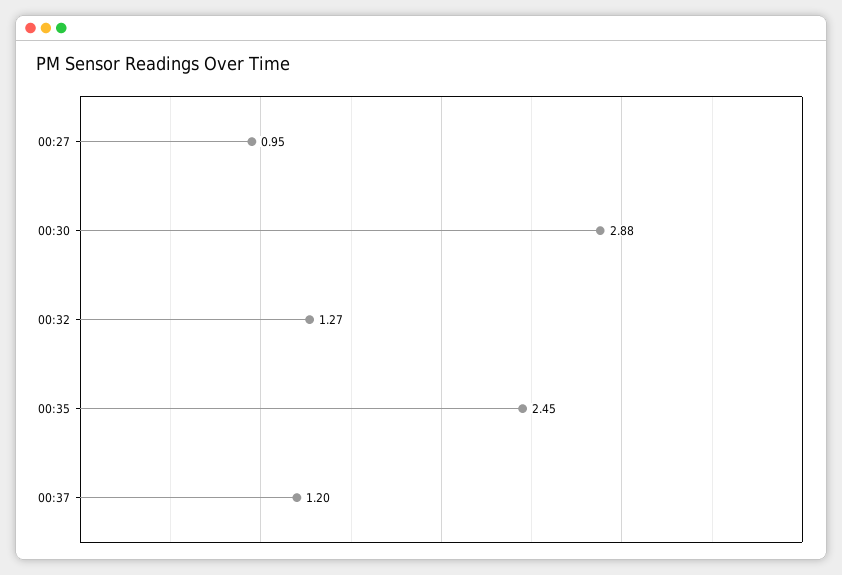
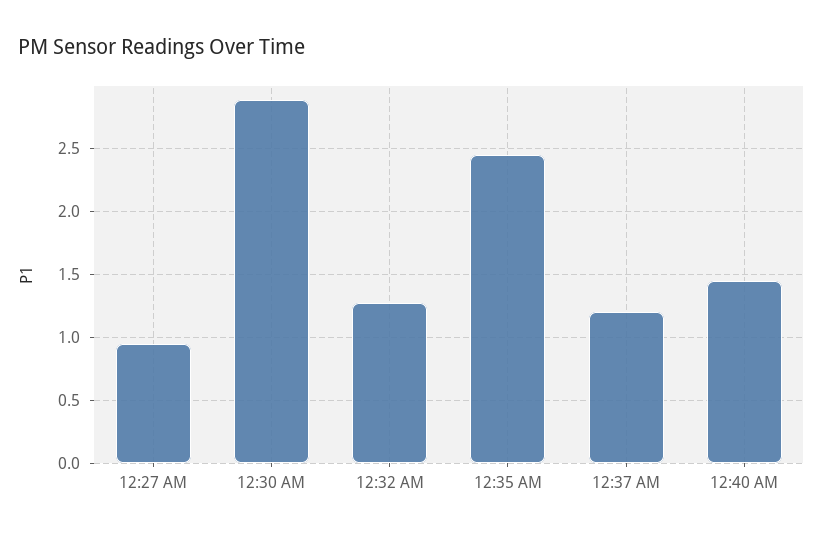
12:40 AM: none -> 1.45

